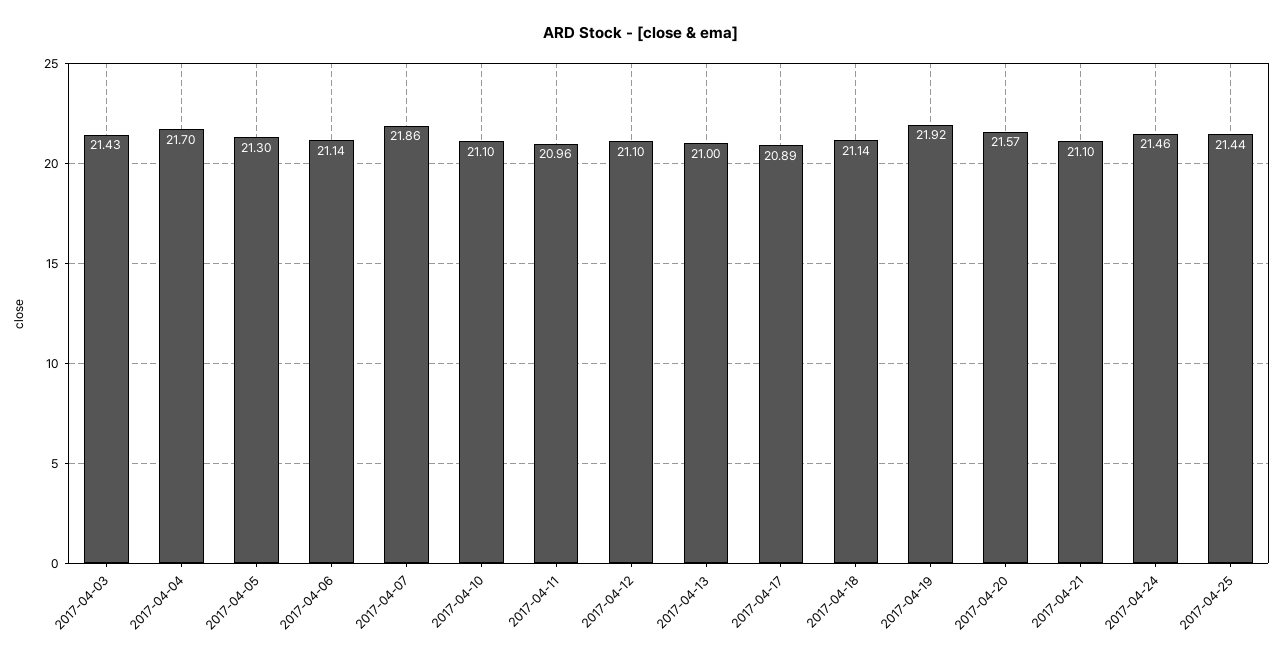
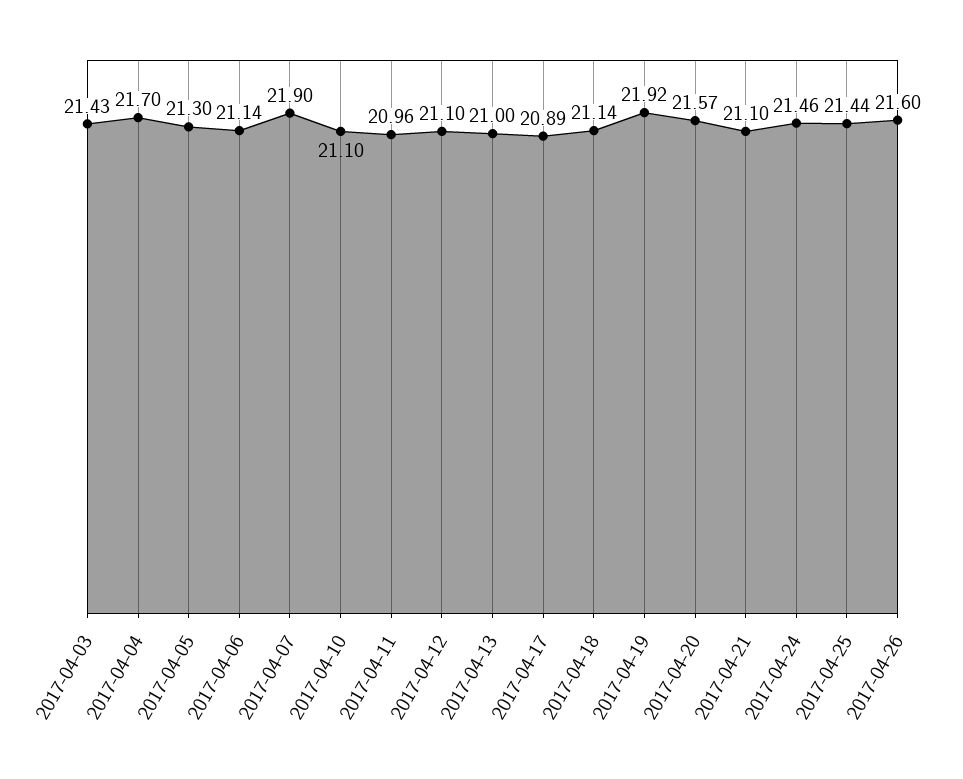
2017-04-07: 21.86 -> 21.9
2017-04-26: none -> 21.6

